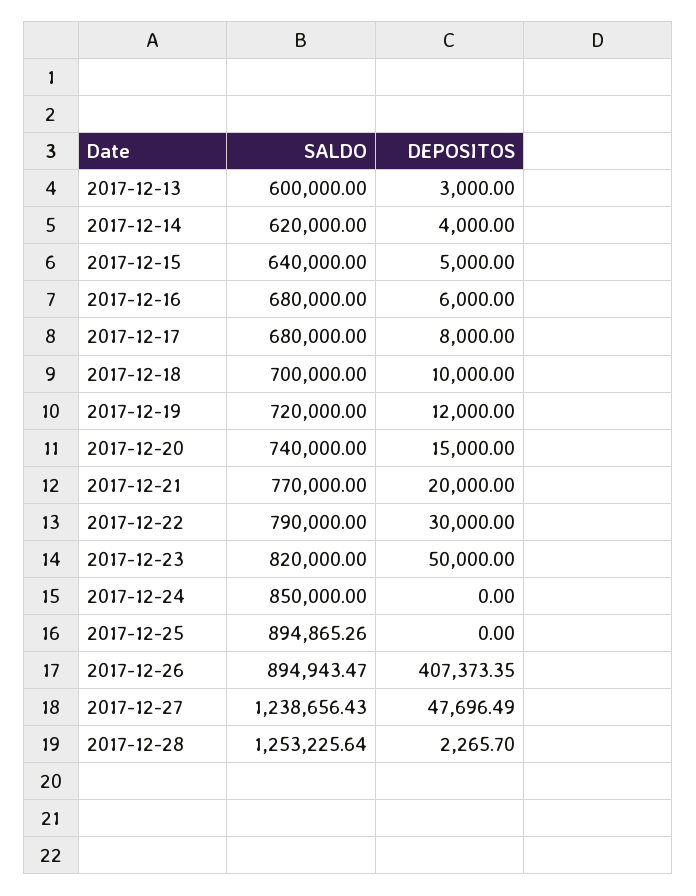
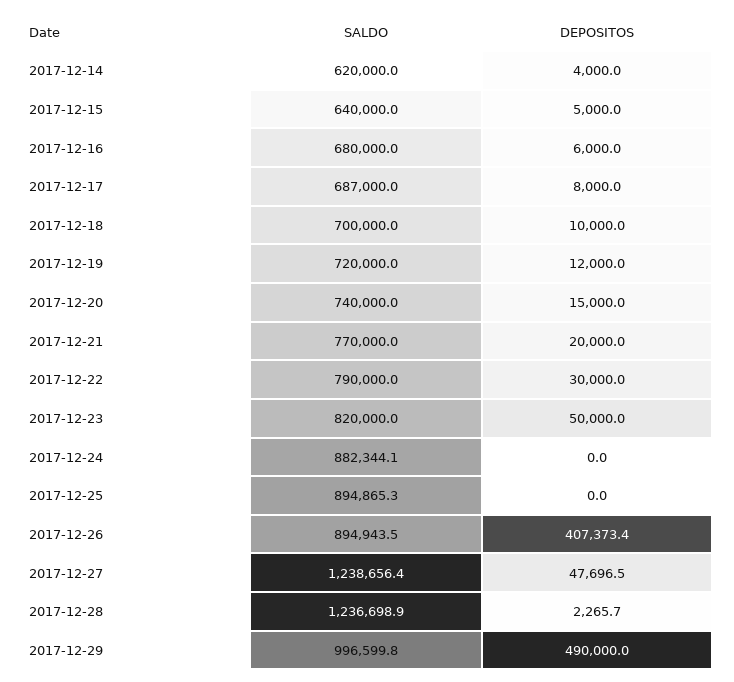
SALDO, 2017-12-13: 600000 -> none
DEPOSITOS, 2017-12-13: 3000 -> none
SALDO, 2017-12-17: 680000 -> 687000
SALDO, 2017-12-24: 850000 -> 882344.1
SALDO, 2017-12-28: 1253225.64 -> 1236698.9
SALDO, 2017-12-29: none -> 996599.8
DEPOSITOS, 2017-12-29: none -> 490000

